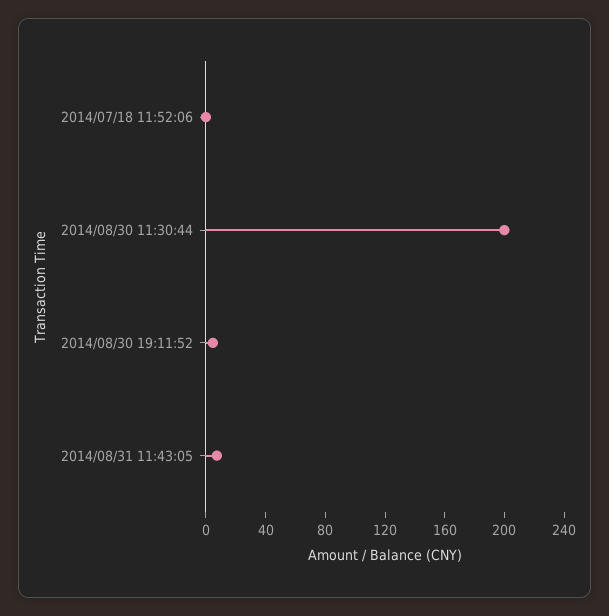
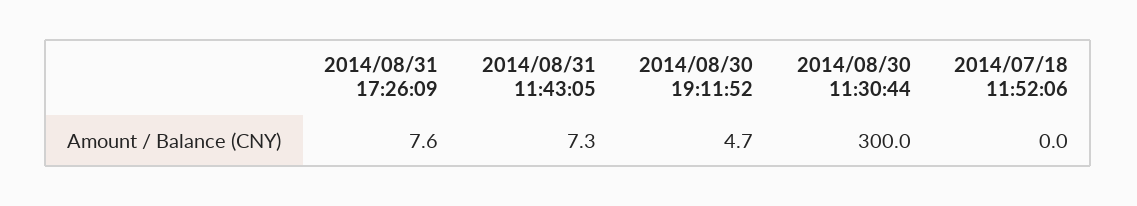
2014/08/30 11:30:44: 200 -> 300
2014/08/31 17:26:09: none -> 7.6

